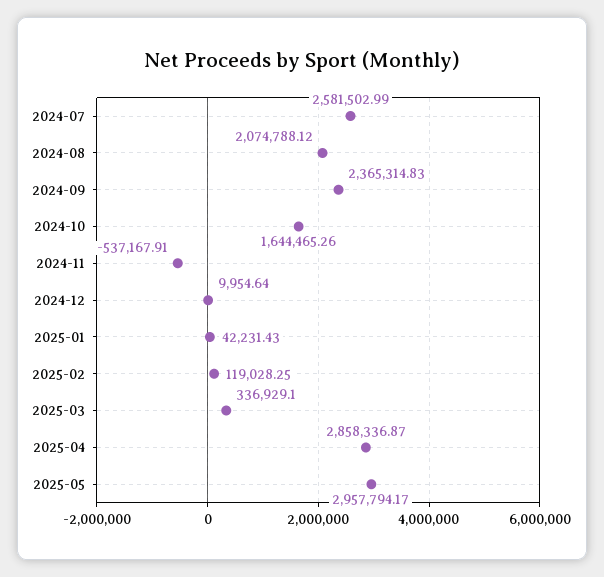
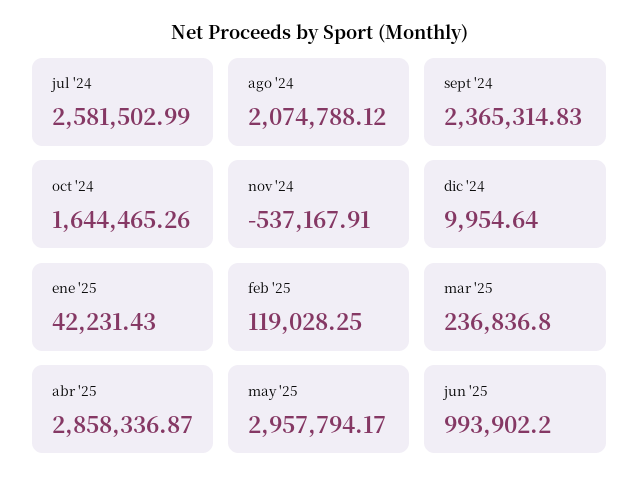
2025-03: 336929.1 -> 236836.8
jun '25: none -> 993902.2

